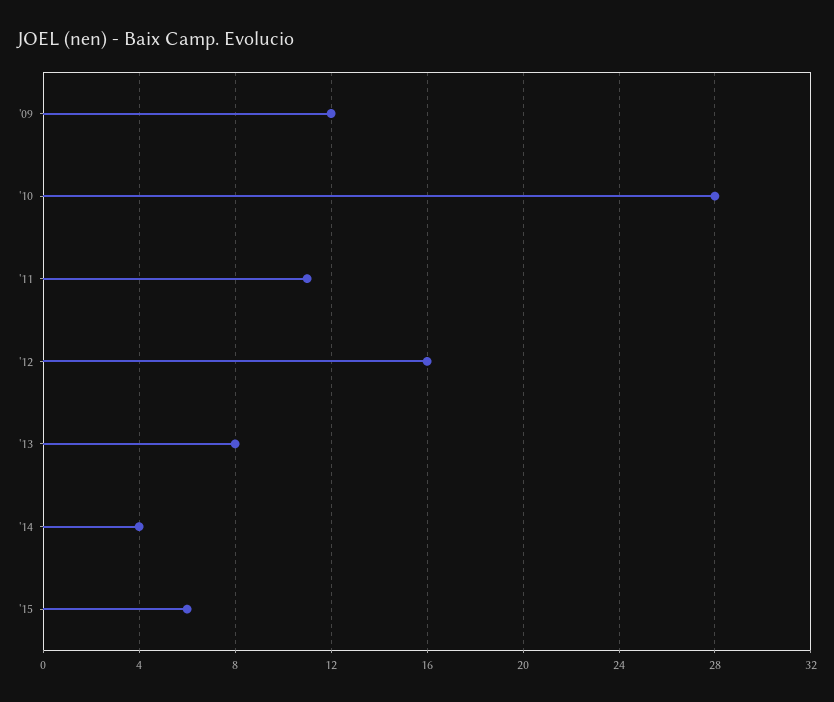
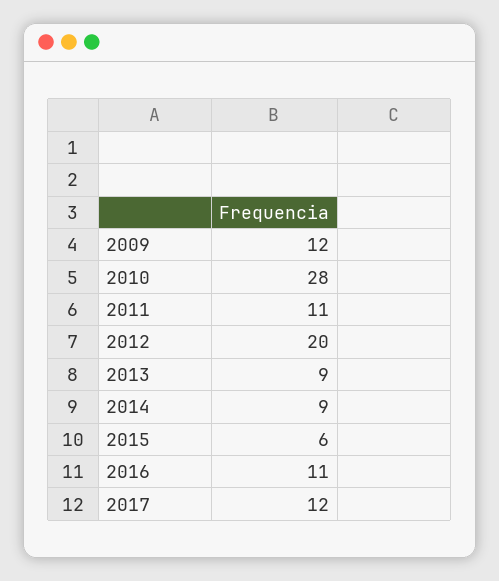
'12: 16 -> 20
'13: 8 -> 9
'14: 4 -> 9
2016: none -> 11
2017: none -> 12

